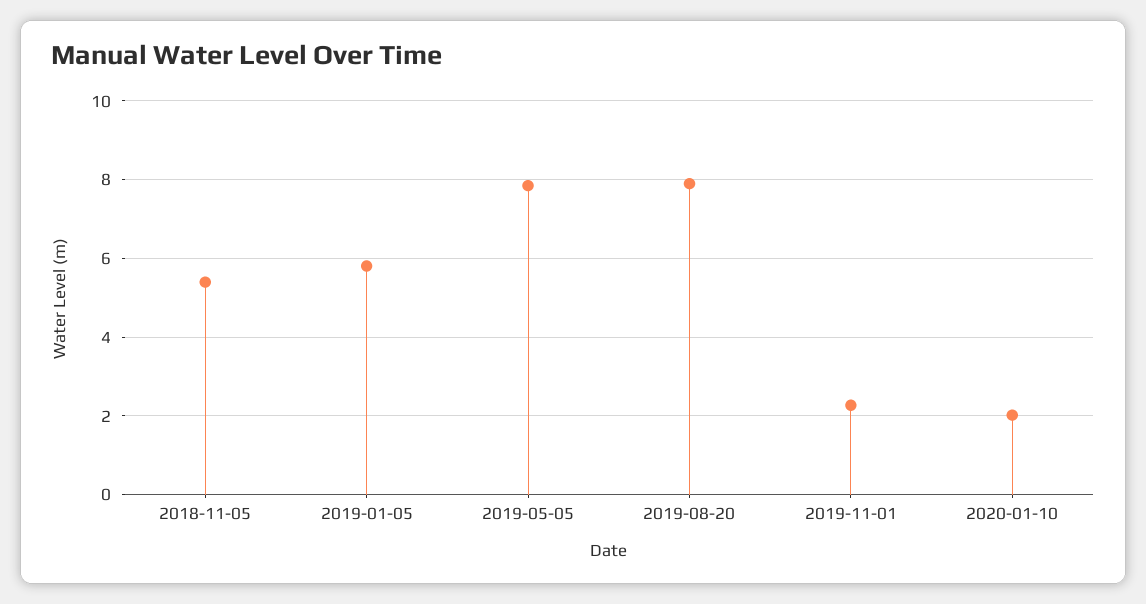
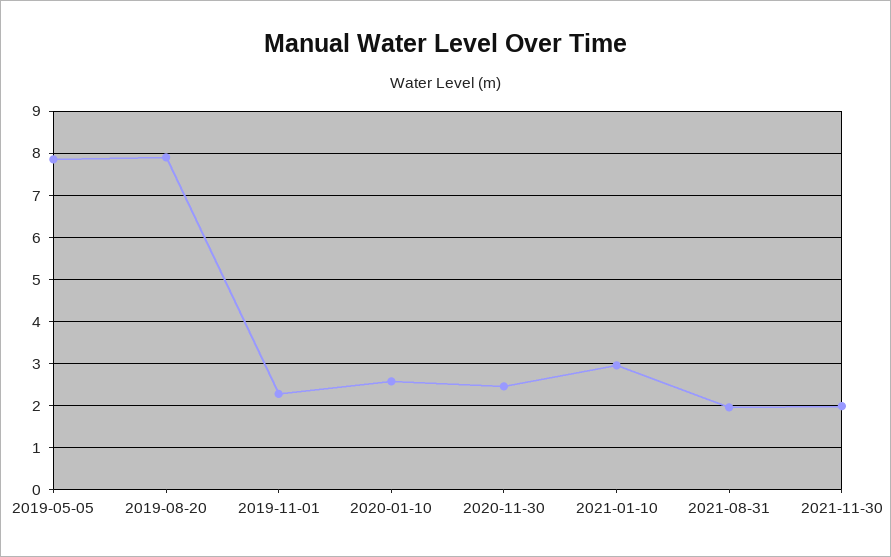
2018-11-05: 5.4 -> none
2019-01-05: 5.8 -> none
2020-01-10: 2 -> 2.6
2020-11-30: none -> 2.4
2021-01-10: none -> 3
2021-08-31: none -> 2
2021-11-30: none -> 2

